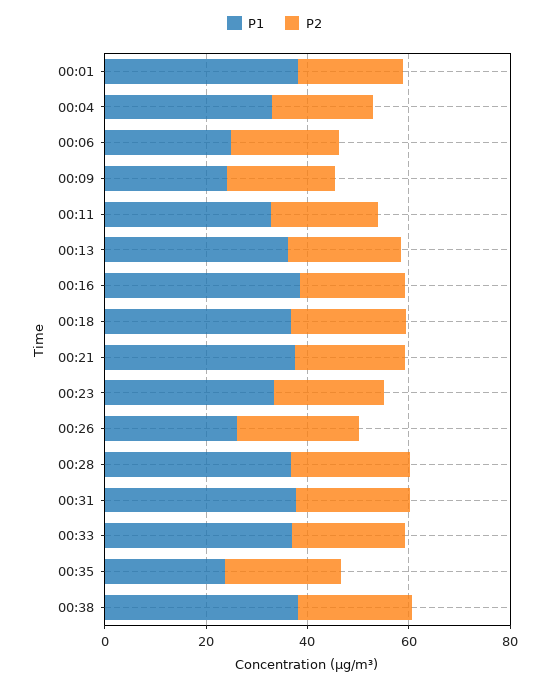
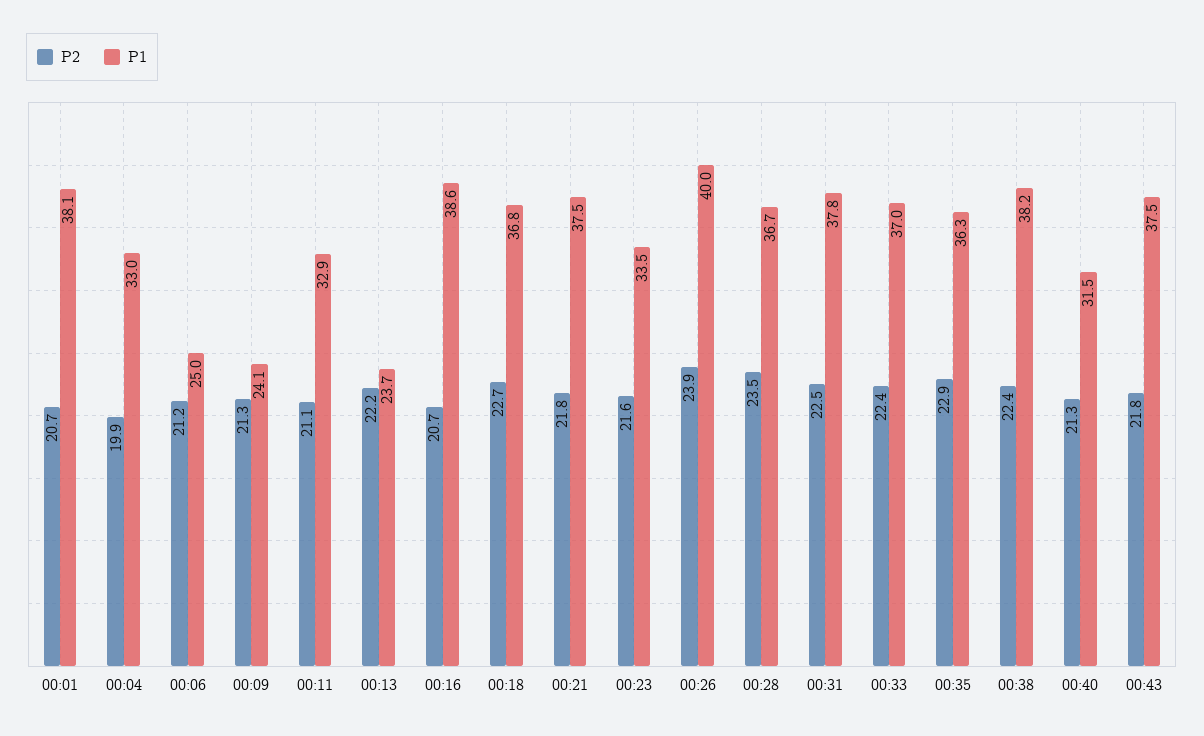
P1, 00:13: 35 -> 23.7
P1, 00:26: 25 -> 40
P1, 00:35: 25 -> 36.3
P2, 00:40: none -> 21.3
P1, 00:40: none -> 31.5
P2, 00:43: none -> 21.8
P1, 00:43: none -> 37.5

